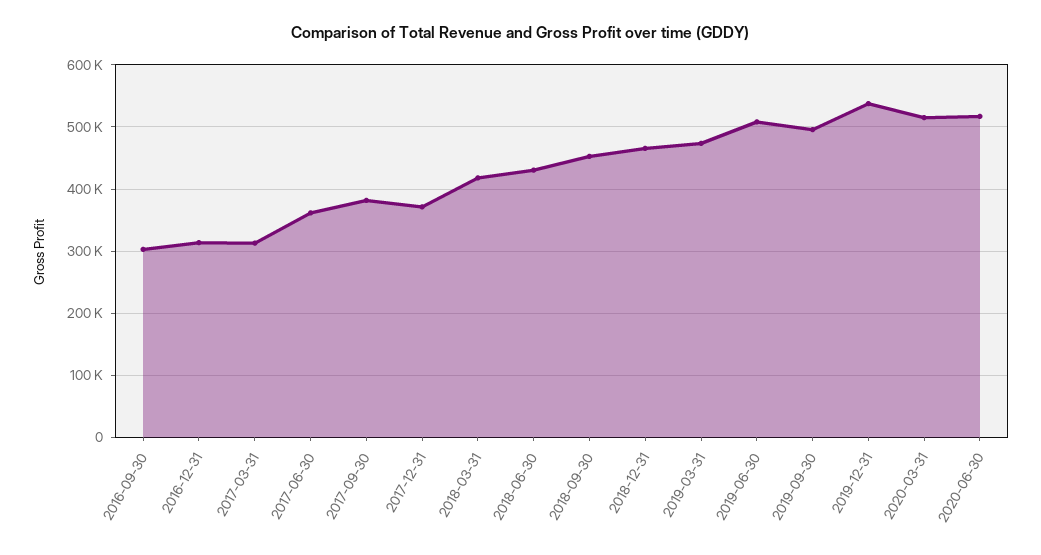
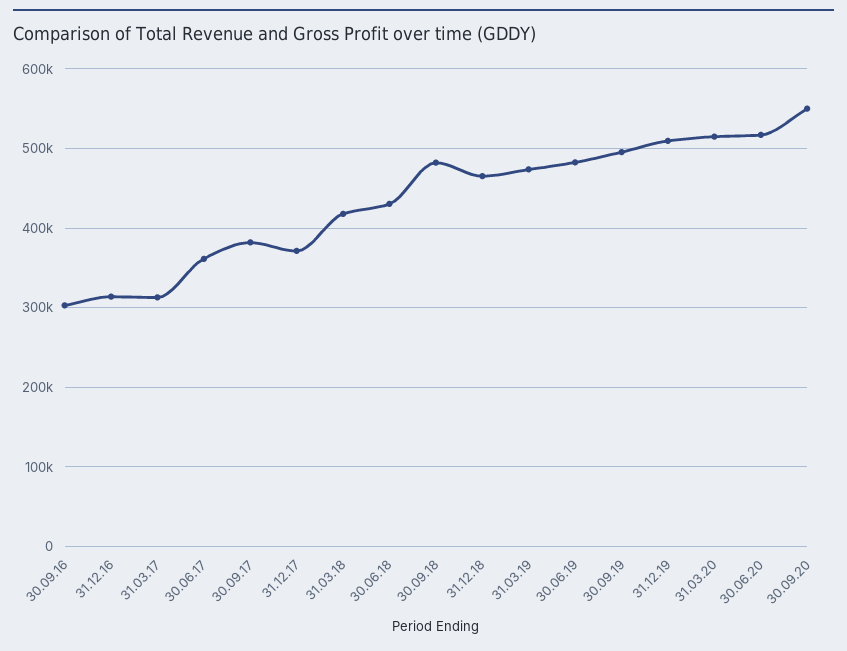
2018-09-30: 450000 -> 480000
2019-06-30: 510000 -> 480000
2019-12-31: 540000 -> 510000
30.09.20: none -> 550000

